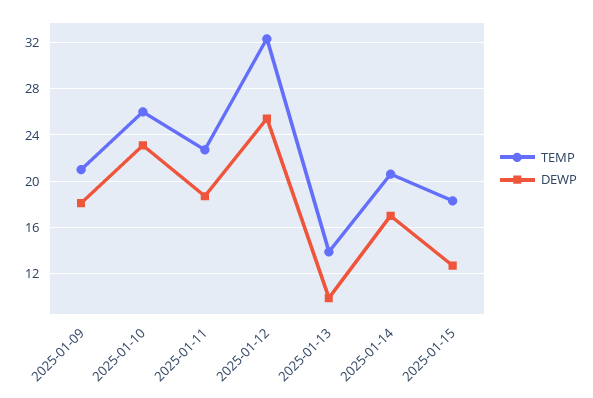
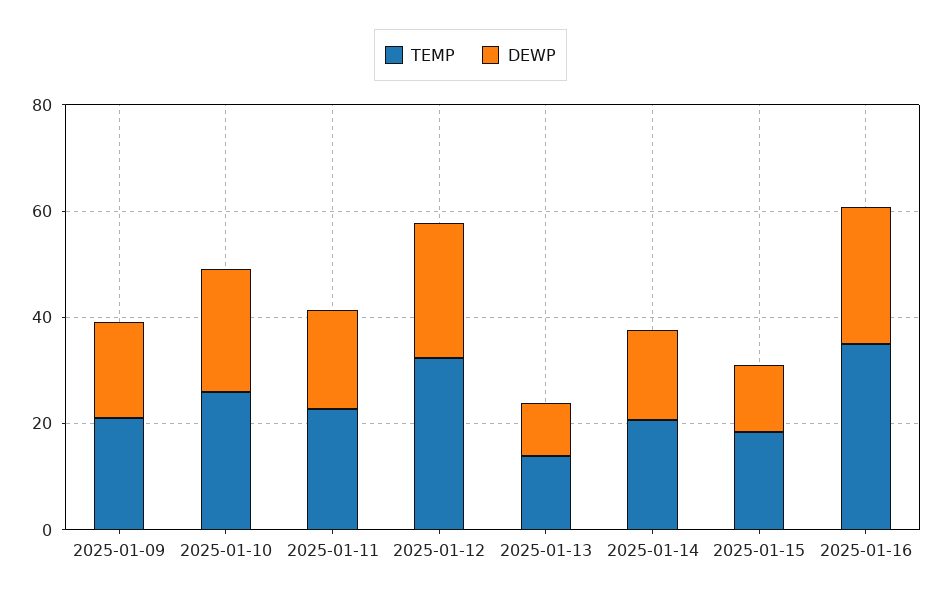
TEMP, 2025-01-16: none -> 35
DEWP, 2025-01-16: none -> 25

